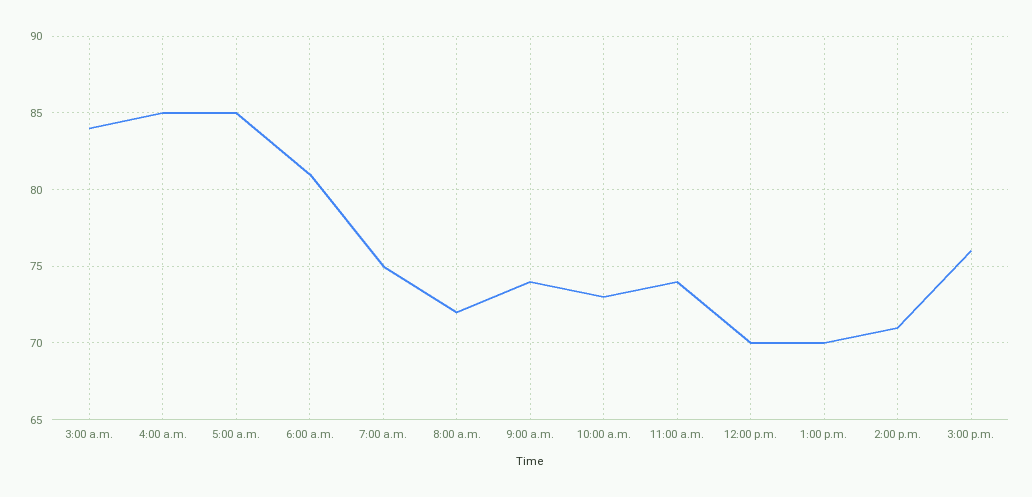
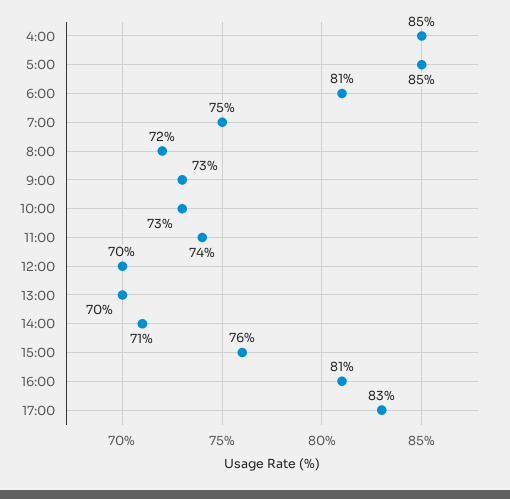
3:00 a.m.: 84 -> none
9:00 a.m.: 74 -> 73
16:00: none -> 81
17:00: none -> 83

